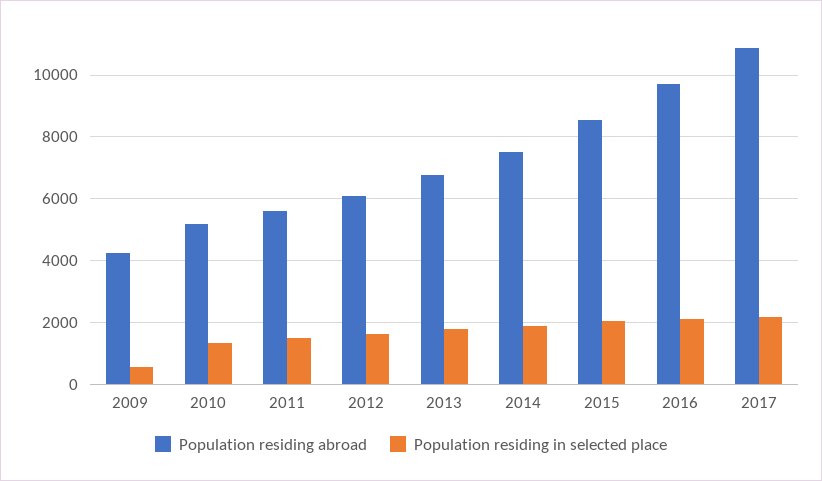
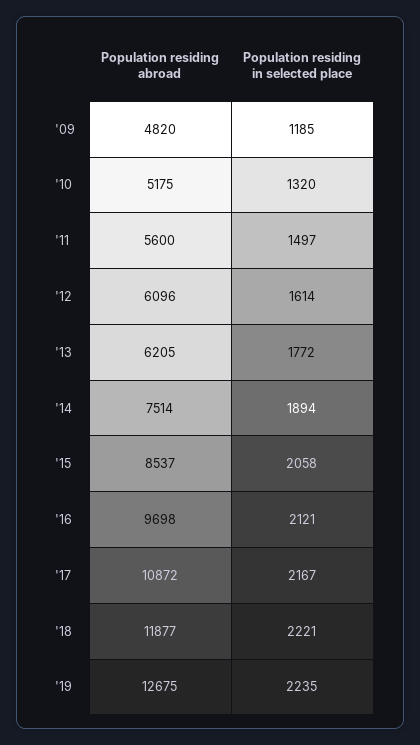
Population residing abroad, 2009: 4200 -> 4820
Population residing in selected place, 2009: 600 -> 1185
Population residing abroad, 2013: 6800 -> 6205
Population residing abroad, '18: none -> 11877
Population residing in selected place, '18: none -> 2221
Population residing abroad, '19: none -> 12675
Population residing in selected place, '19: none -> 2235

